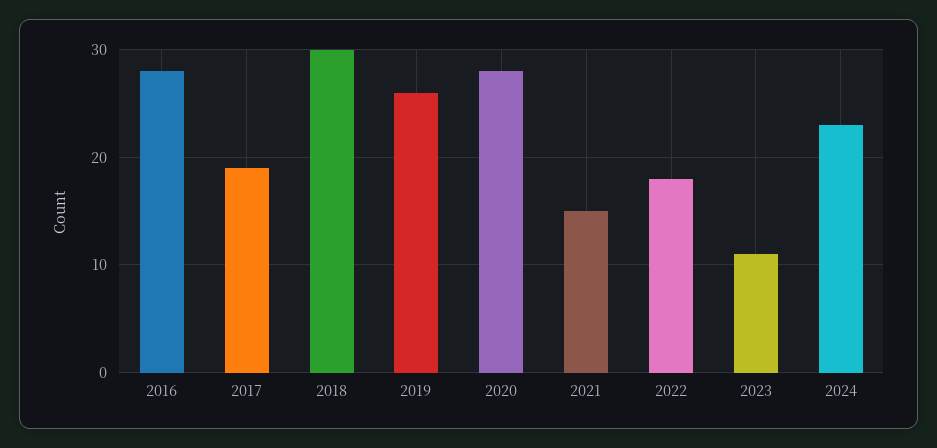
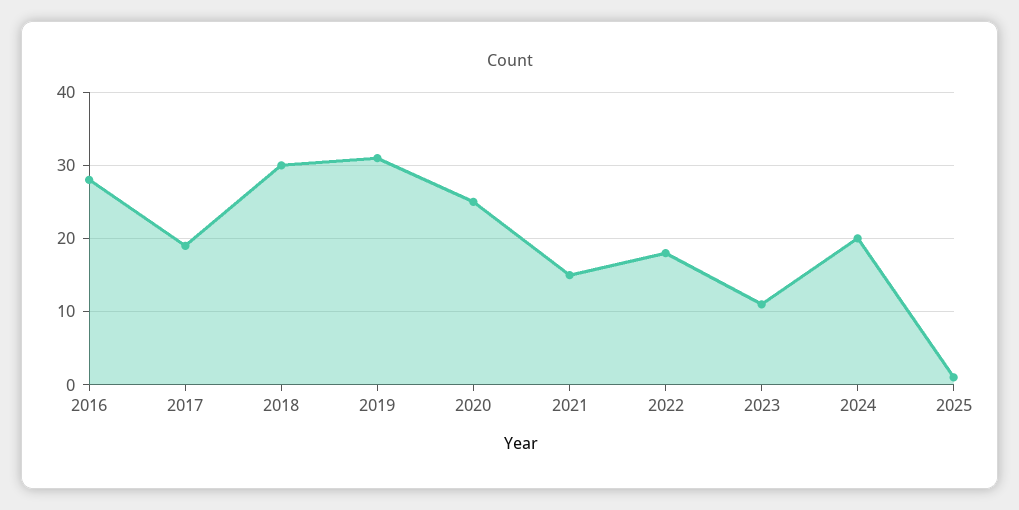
2019: 26 -> 31
2020: 28 -> 25
2024: 23 -> 20
2025: none -> 1

